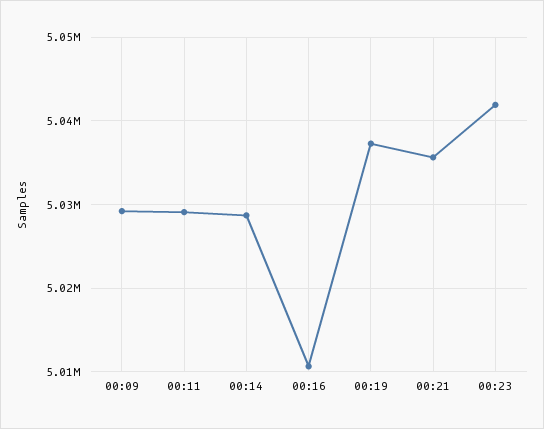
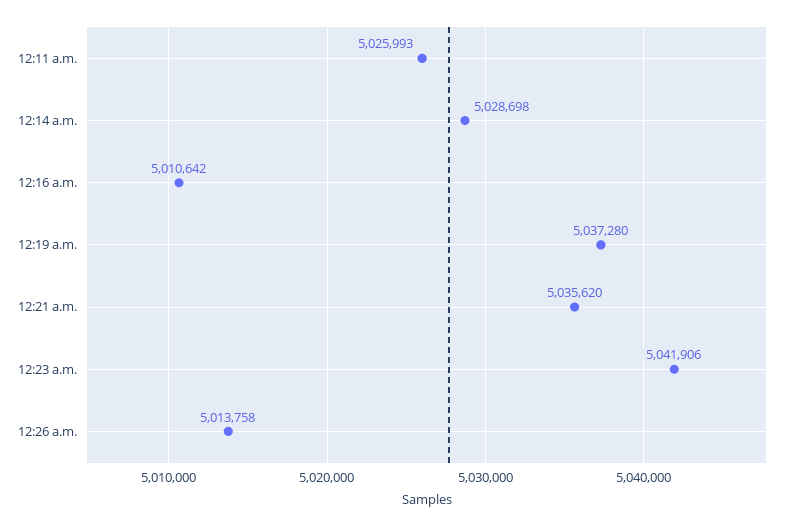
00:09: 5029000 -> none
00:11: 5029000 -> 5025993
12:26 a.m.: none -> 5013758

